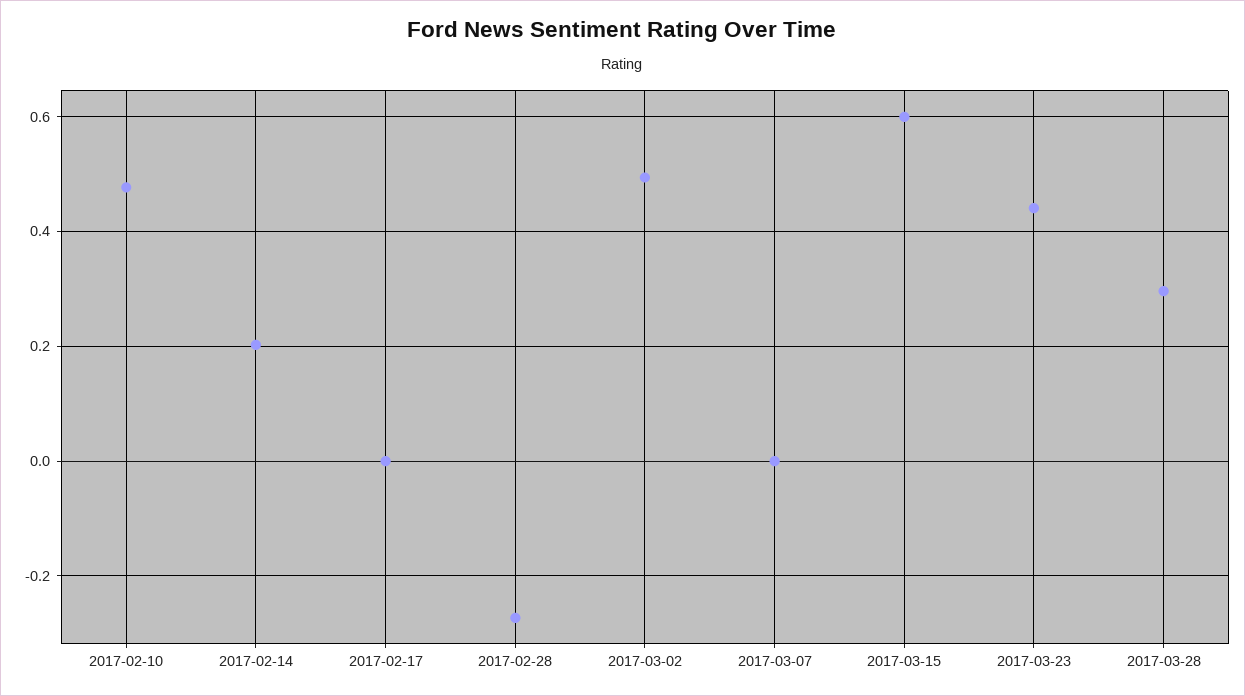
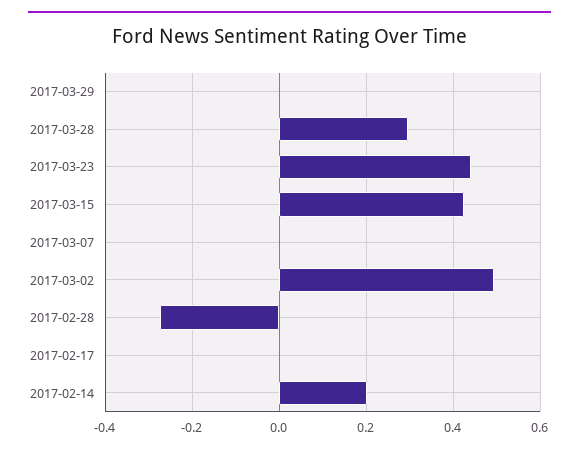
2017-02-10: 0.48 -> none
2017-03-15: 0.6 -> 0.42
2017-03-29: none -> 0

